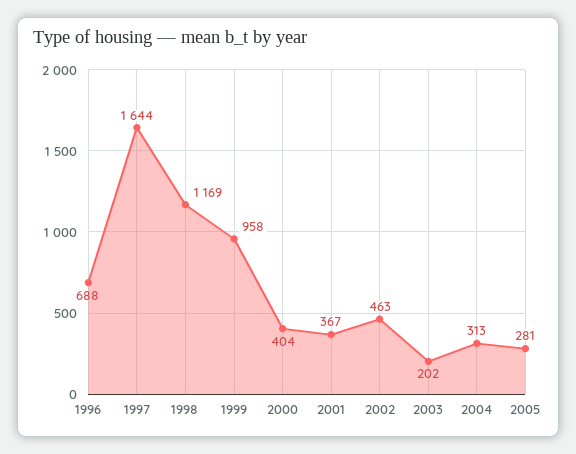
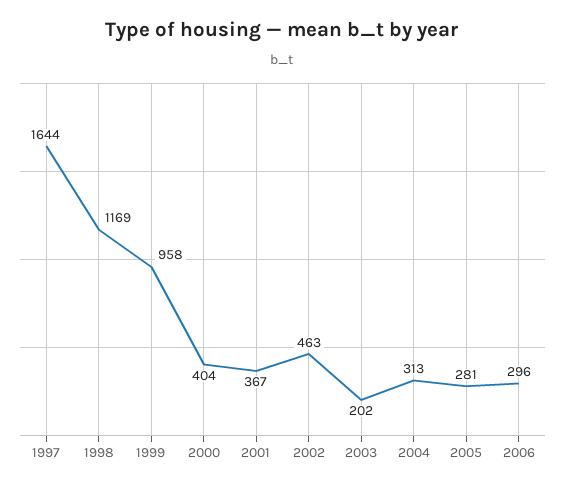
1996: 688 -> none
2006: none -> 296

